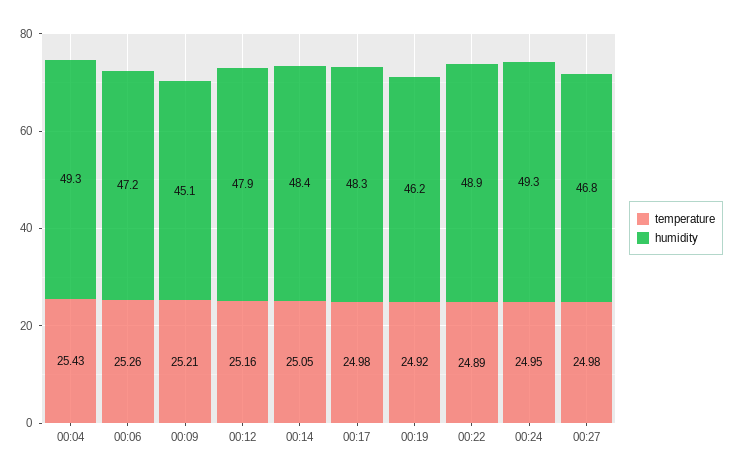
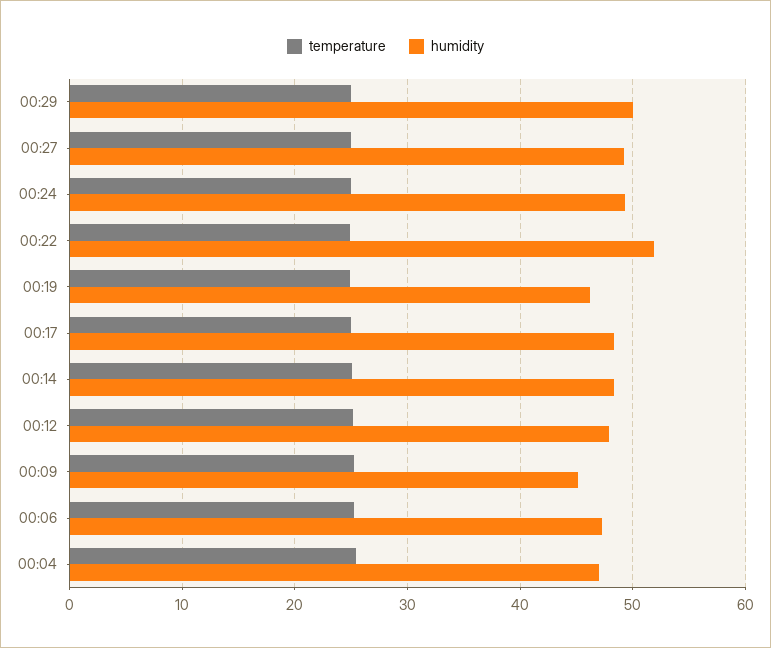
humidity, 00:04: 49.3 -> 47
humidity, 00:22: 48.9 -> 52
humidity, 00:27: 46.8 -> 49
temperature, 00:29: none -> 25
humidity, 00:29: none -> 50

